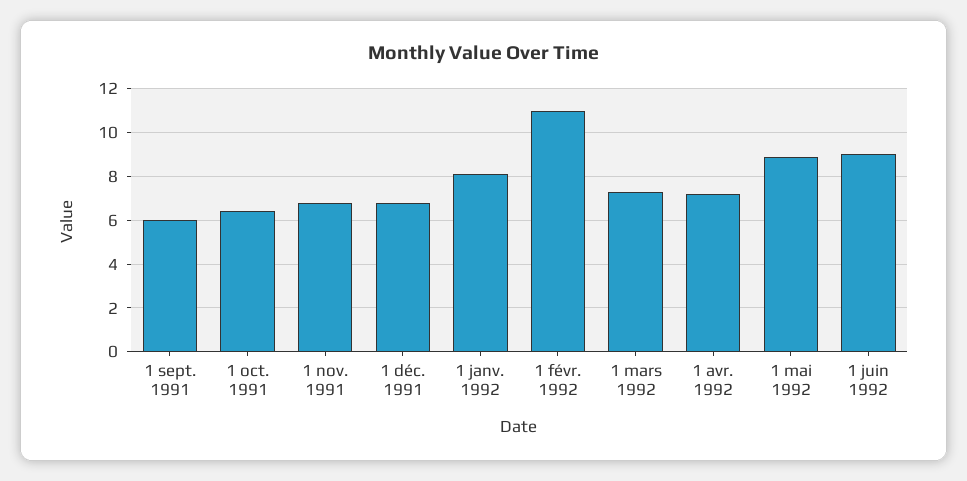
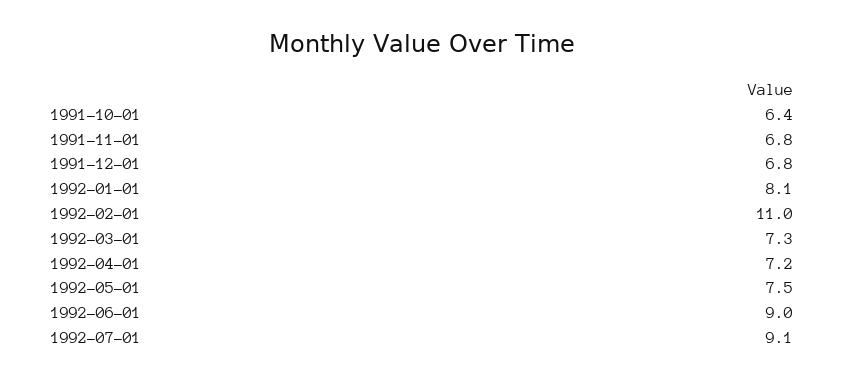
1 sept. 1991: 6 -> none
1 mai 1992: 9 -> 7.5
1992-07-01: none -> 9.1

